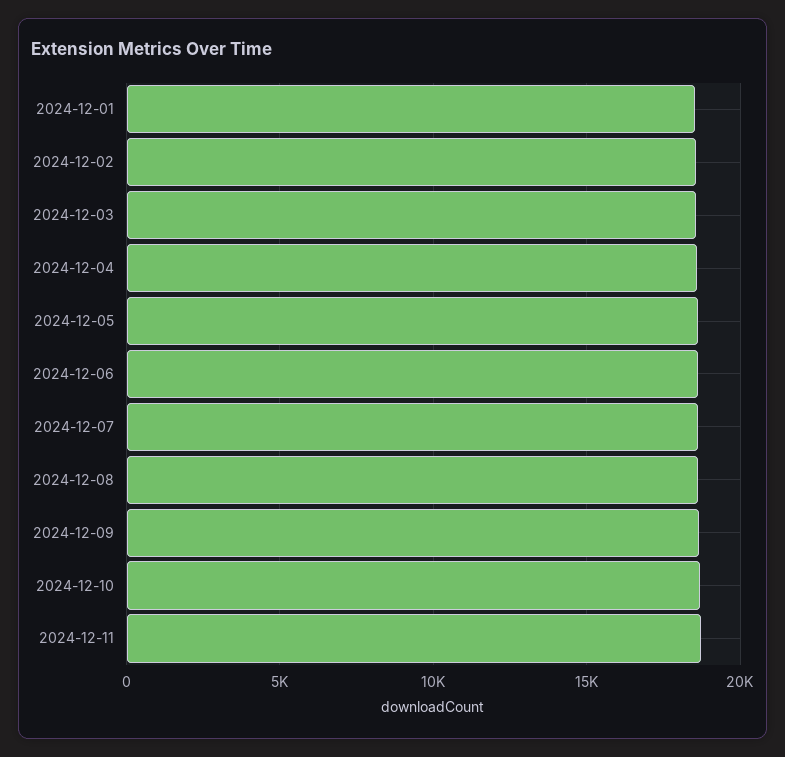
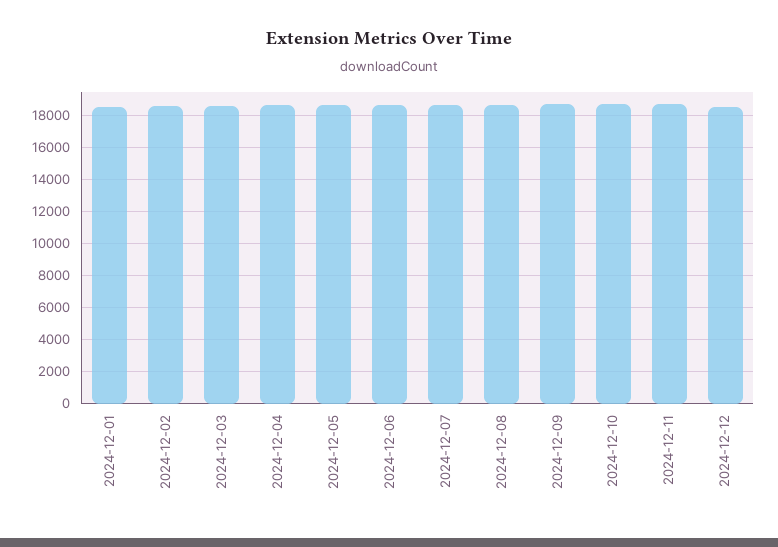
2024-12-12: none -> 18500

